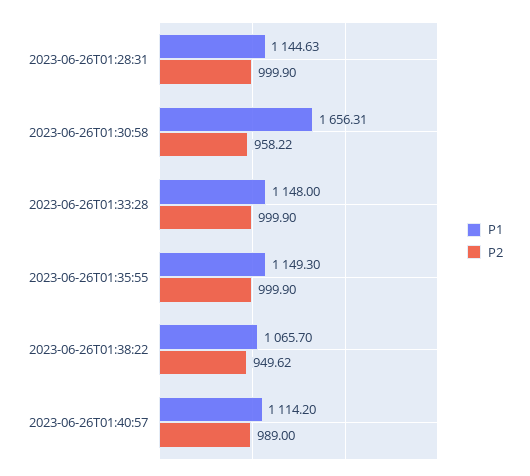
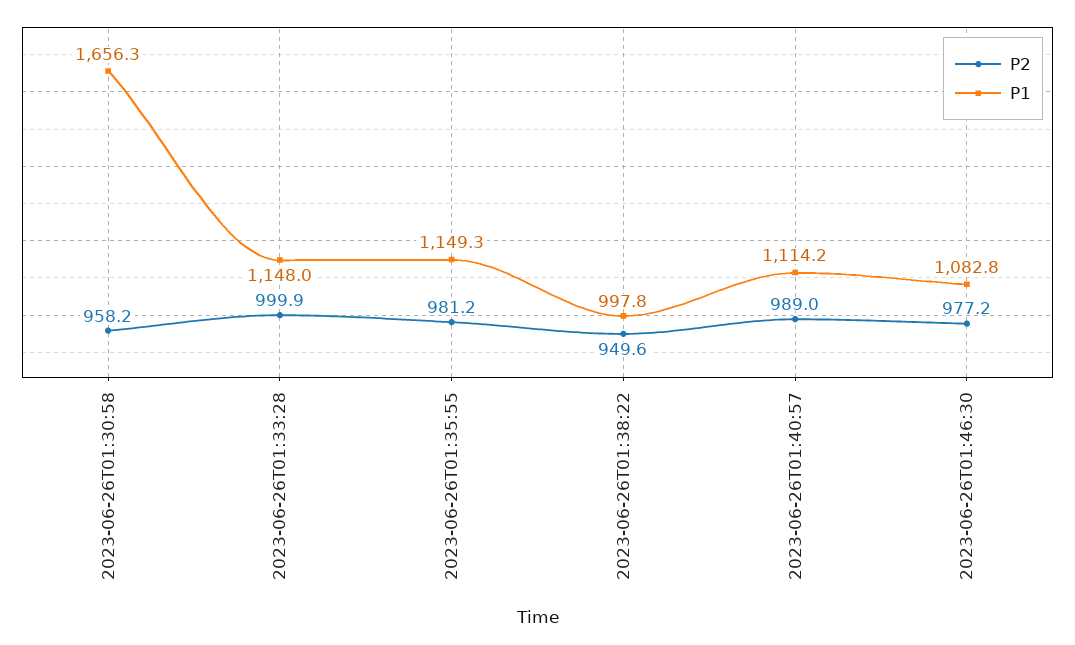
P1, 2023-06-26T01:28:31: 1144.63 -> none
P2, 2023-06-26T01:28:31: 999.9 -> none
P2, 2023-06-26T01:35:55: 999.9 -> 981.2
P1, 2023-06-26T01:38:22: 1065.7 -> 997.8
P2, 2023-06-26T01:46:30: none -> 977.2
P1, 2023-06-26T01:46:30: none -> 1082.8

